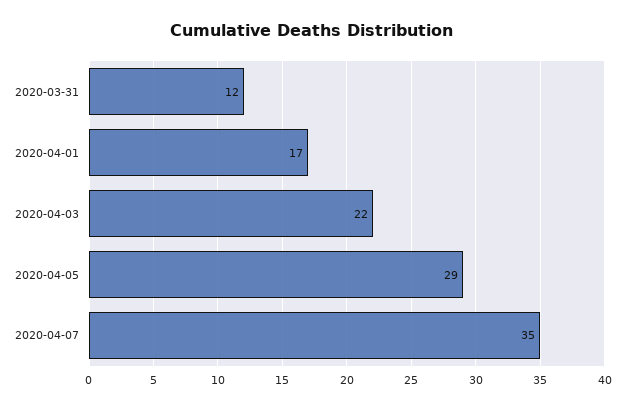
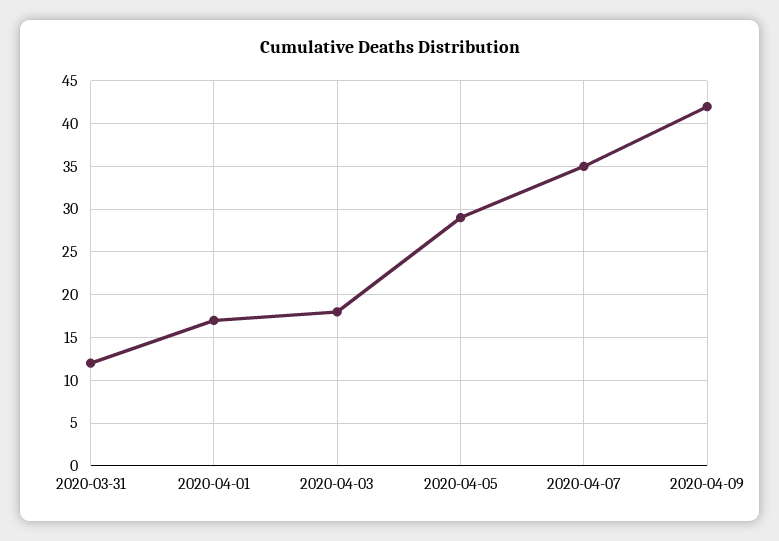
2020-04-03: 22 -> 18
2020-04-09: none -> 42

